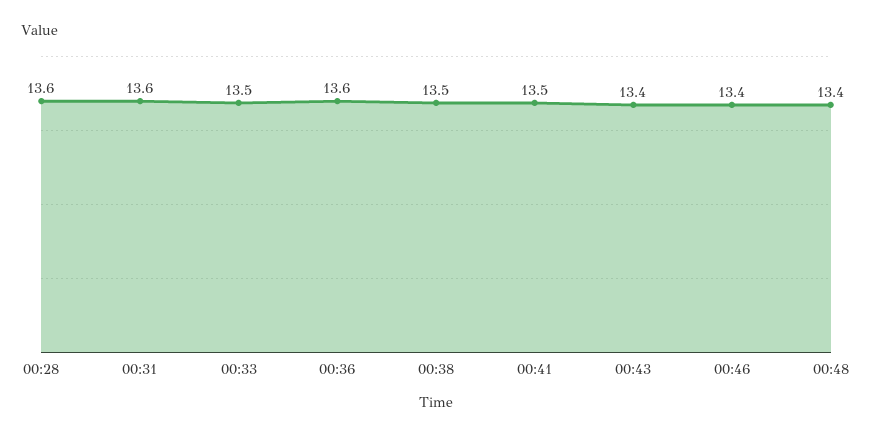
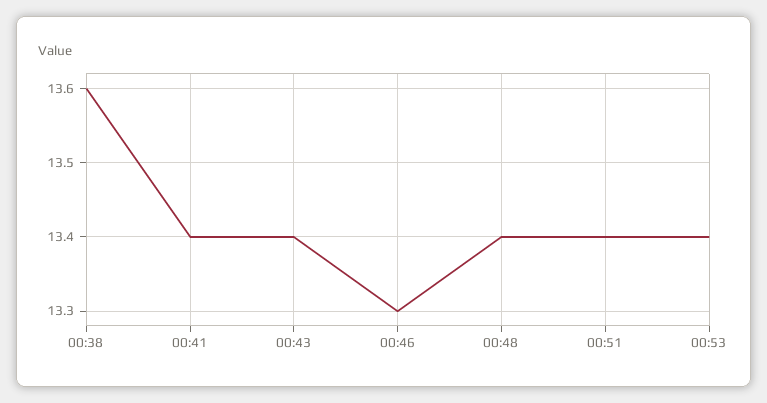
00:28: 13.6 -> none
00:31: 13.6 -> none
00:33: 13.5 -> none
00:36: 13.6 -> none
00:38: 13.5 -> 13.6
00:41: 13.5 -> 13.4
00:46: 13.4 -> 13.3
00:51: none -> 13.4
00:53: none -> 13.4

